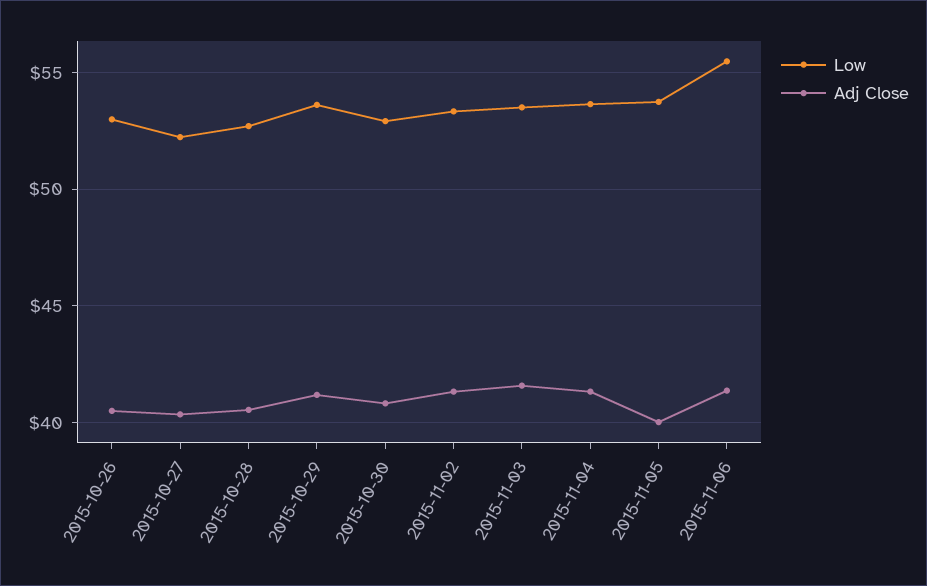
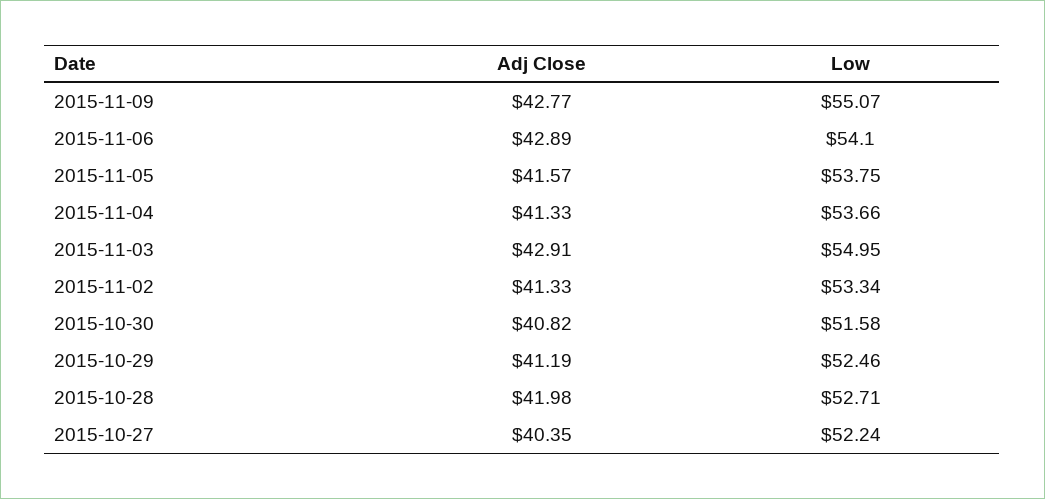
Low, 2015-10-26: 53 -> none
Adj Close, 2015-10-26: 40.5 -> none
Adj Close, 2015-10-28: 40.5 -> 41.98
Low, 2015-10-29: 53.5 -> 52.46
Low, 2015-10-30: 53 -> 51.58
Low, 2015-11-03: 53.5 -> 54.95
Adj Close, 2015-11-03: 41.5 -> 42.91
Adj Close, 2015-11-05: 40 -> 41.57
Low, 2015-11-06: 55.5 -> 54.1
Adj Close, 2015-11-06: 41.5 -> 42.89
Adj Close, 2015-11-09: none -> 42.77
Low, 2015-11-09: none -> 55.07

